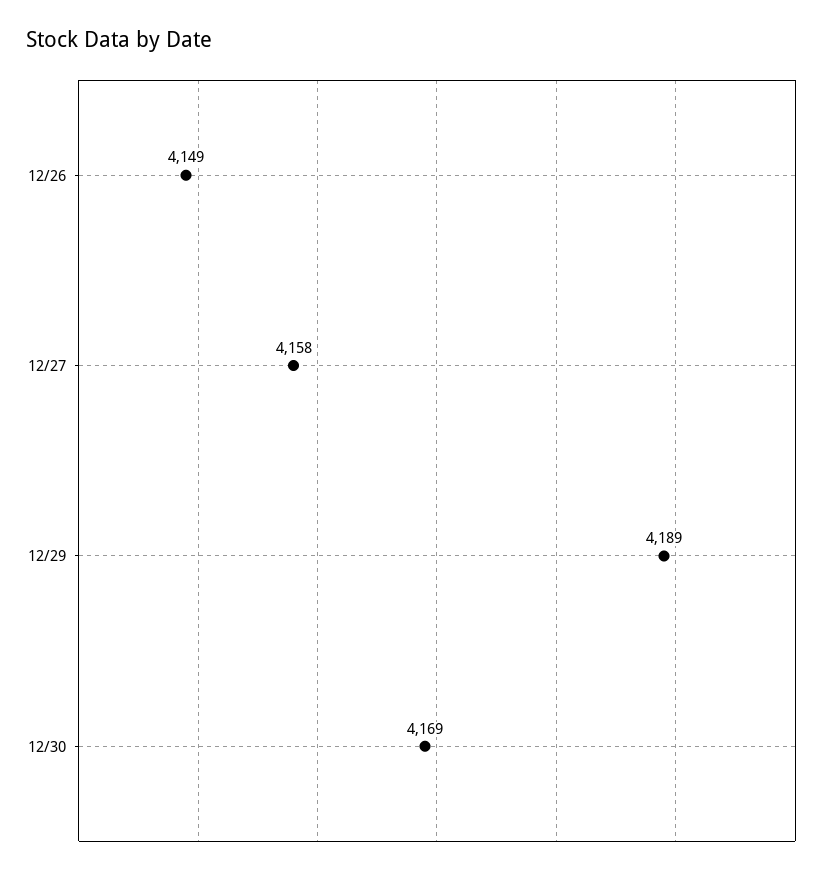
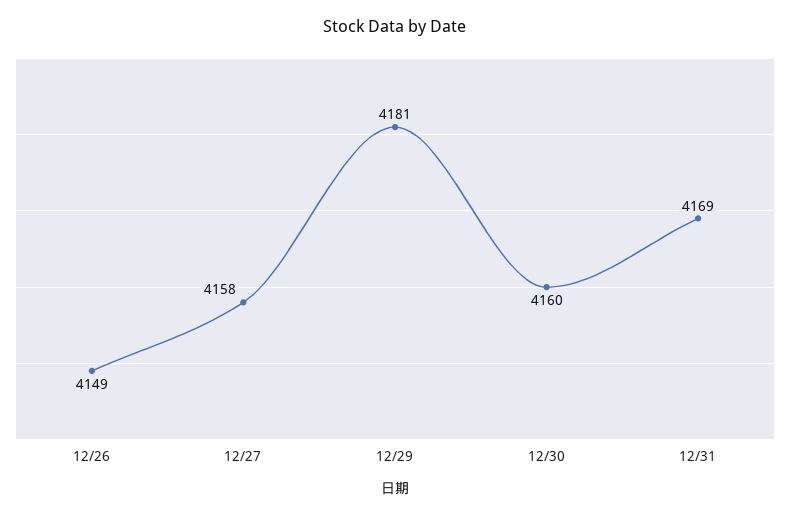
12/29: 4189 -> 4181
12/30: 4169 -> 4160
12/31: none -> 4169

